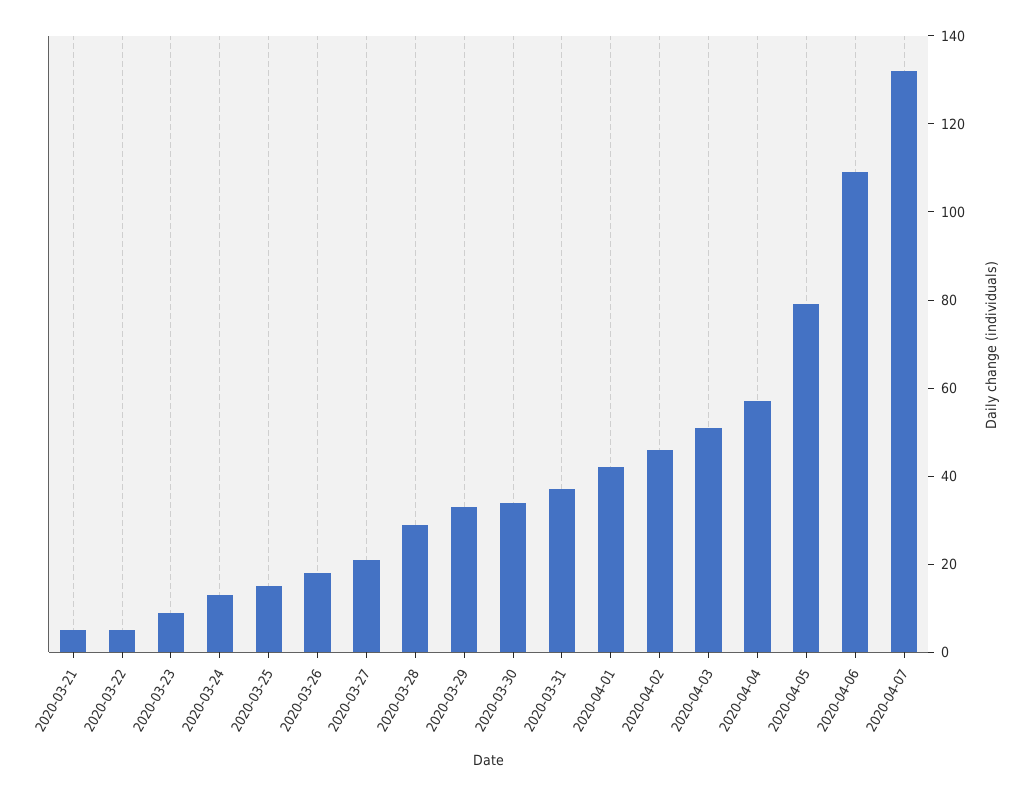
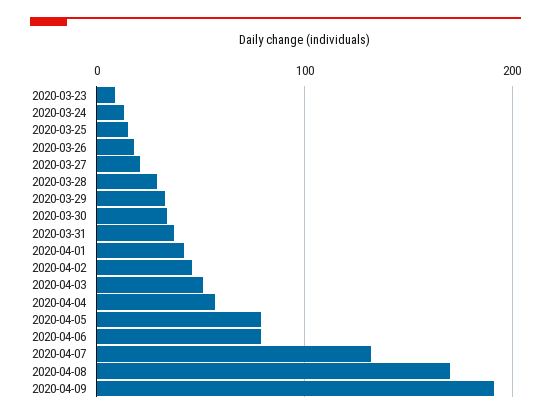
2020-03-21: 5 -> none
2020-03-22: 5 -> none
2020-04-06: 110 -> 80
2020-04-08: none -> 170
2020-04-09: none -> 190

